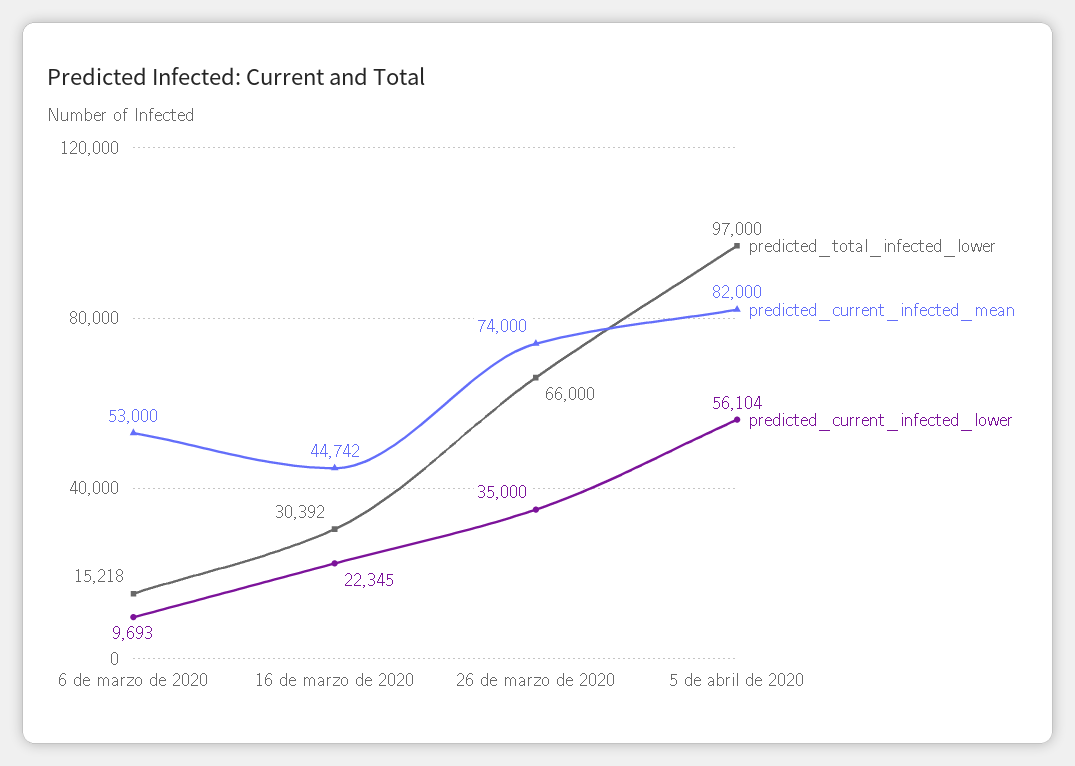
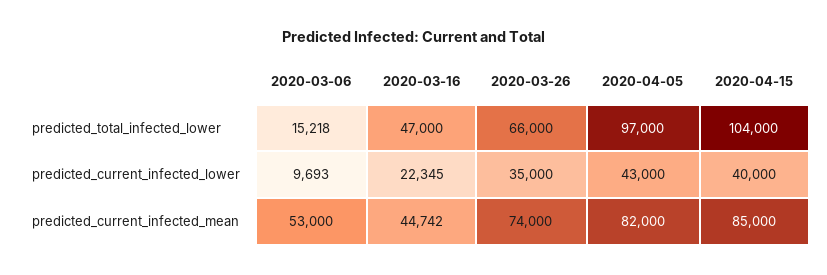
predicted_total_infected_lower, 16 de marzo de 2020: 30392 -> 47000
predicted_current_infected_lower, 5 de abril de 2020: 56104 -> 43000
predicted_total_infected_lower, 2020-04-15: none -> 104000
predicted_current_infected_lower, 2020-04-15: none -> 40000
predicted_current_infected_mean, 2020-04-15: none -> 85000

